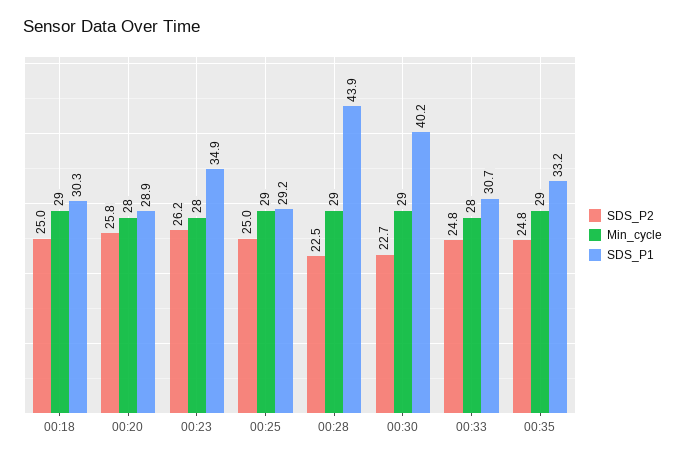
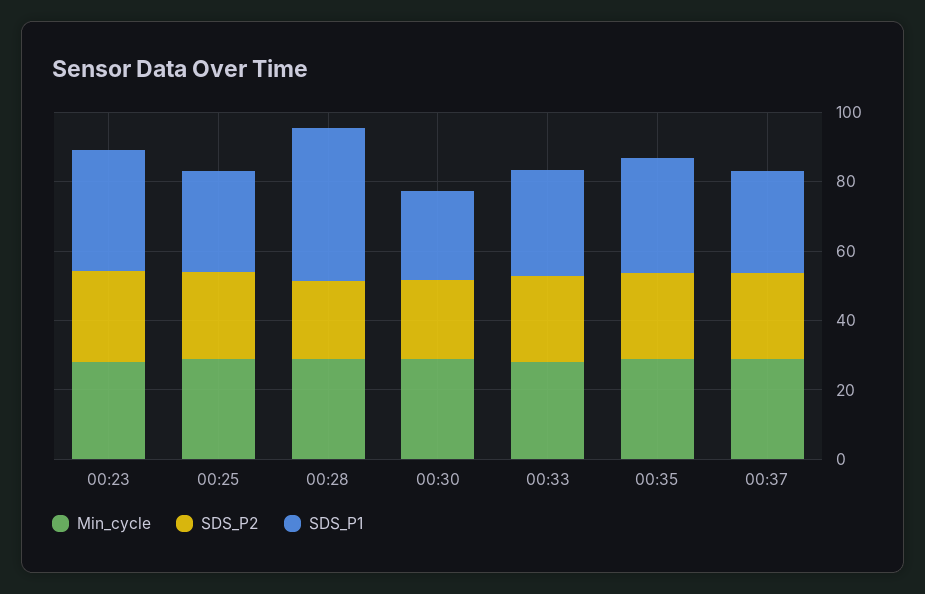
SDS_P2, 00:18: 25 -> none
Min_cycle, 00:18: 29 -> none
SDS_P1, 00:18: 30.3 -> none
SDS_P2, 00:20: 25.8 -> none
Min_cycle, 00:20: 28 -> none
SDS_P1, 00:20: 28.9 -> none
SDS_P1, 00:30: 40.2 -> 25
Min_cycle, 00:37: none -> 30
SDS_P2, 00:37: none -> 25
SDS_P1, 00:37: none -> 30

